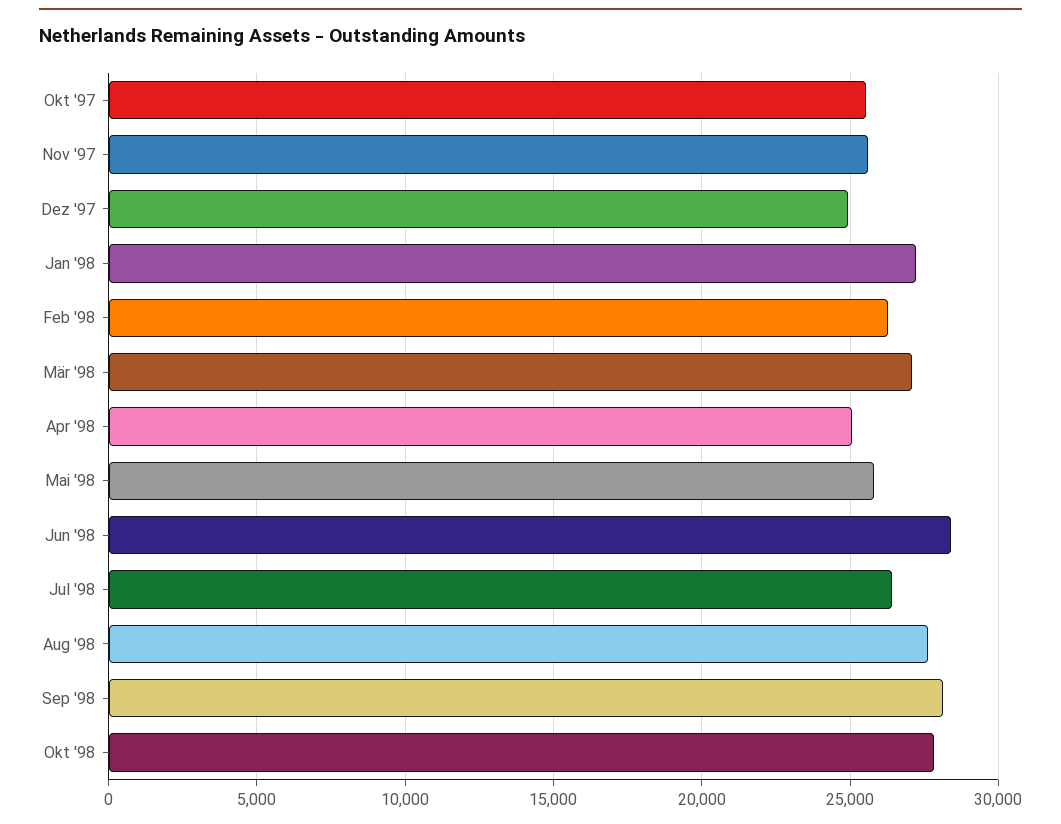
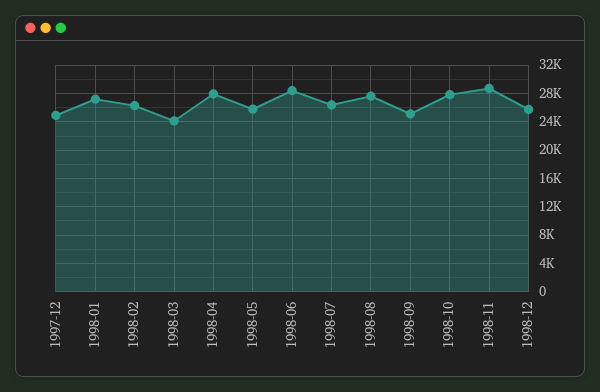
Okt '97: 25500 -> none
Nov '97: 25500 -> none
Mär '98: 27000 -> 24000
Apr '98: 25000 -> 28000
Sep '98: 28000 -> 25000
1998-11: none -> 29000
1998-12: none -> 26000

